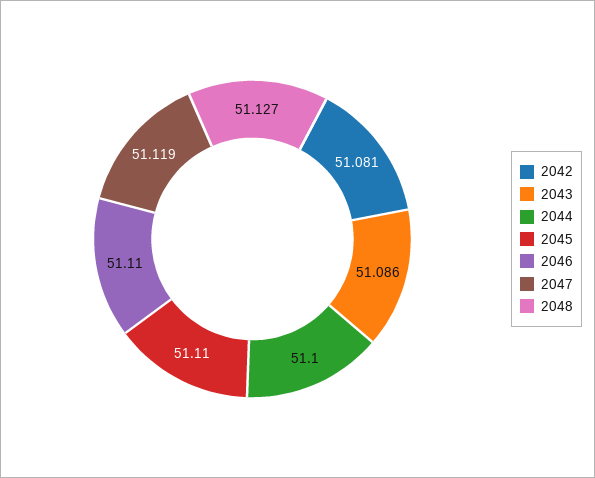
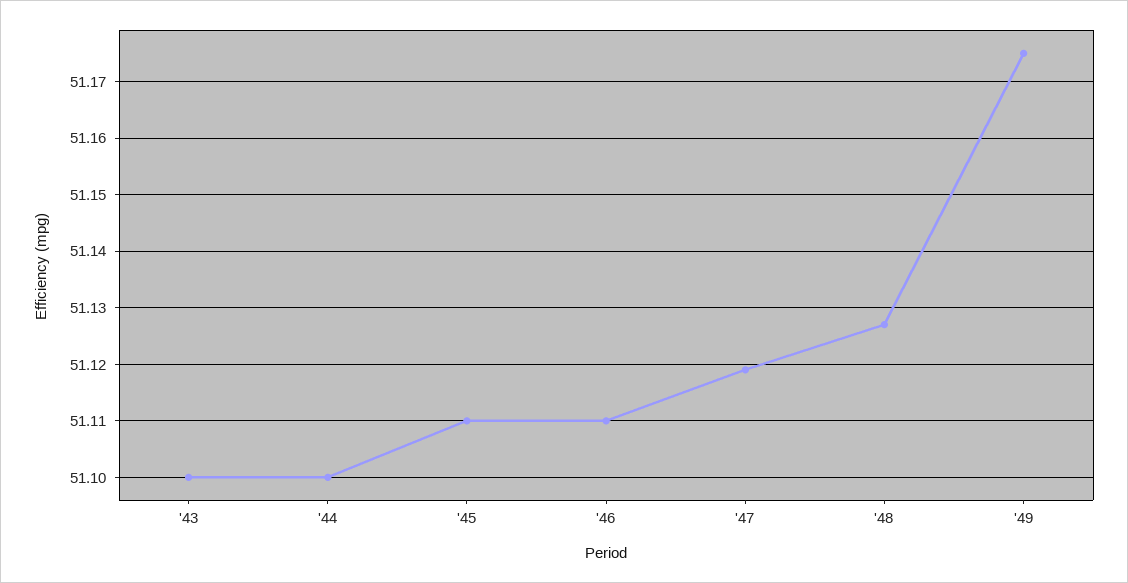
2042: 51.081 -> none
2043: 51.086 -> 51.1
'49: none -> 51.175

